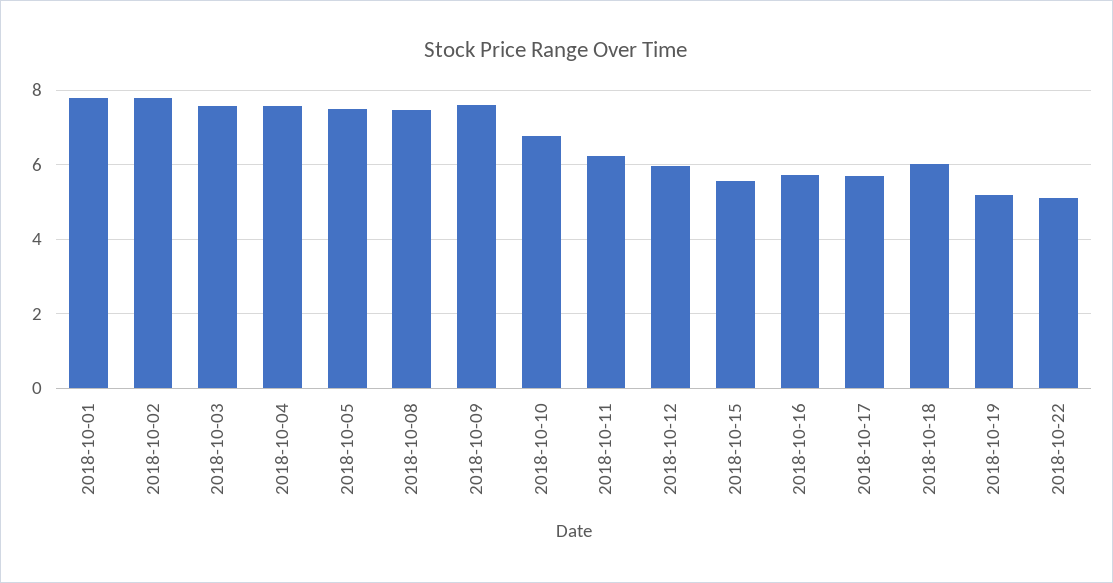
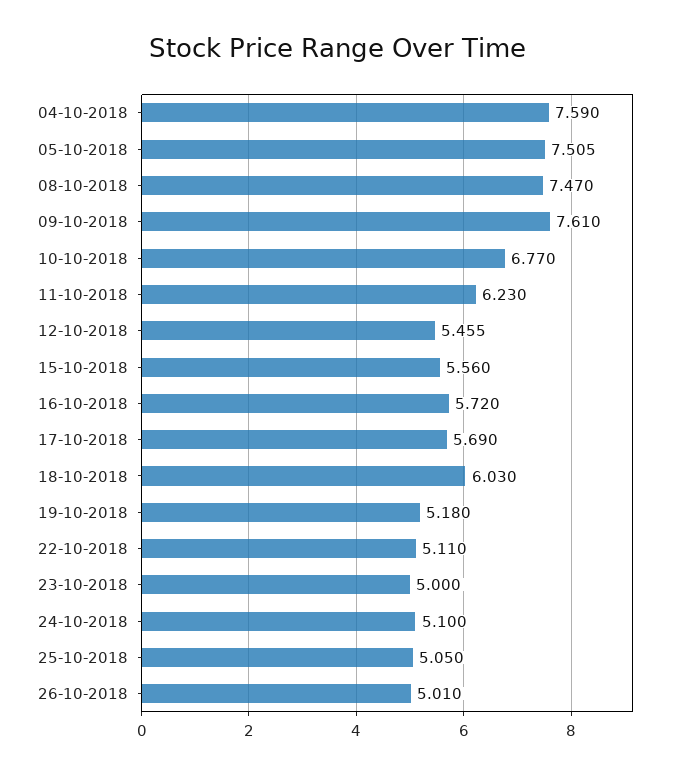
2018-10-01: 7.8 -> none
2018-10-02: 7.8 -> none
2018-10-03: 7.6 -> none
2018-10-12: 6 -> 5.455
23-10-2018: none -> 5
24-10-2018: none -> 5.1
25-10-2018: none -> 5.05
26-10-2018: none -> 5.01

